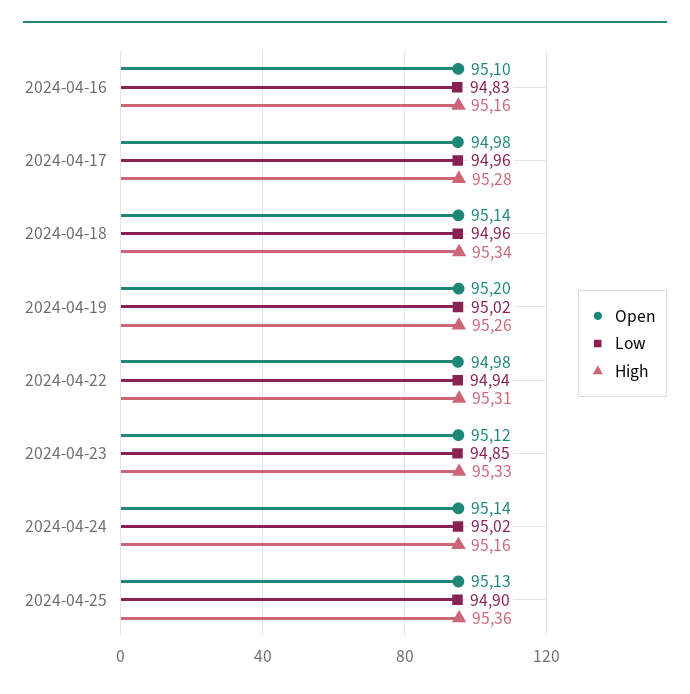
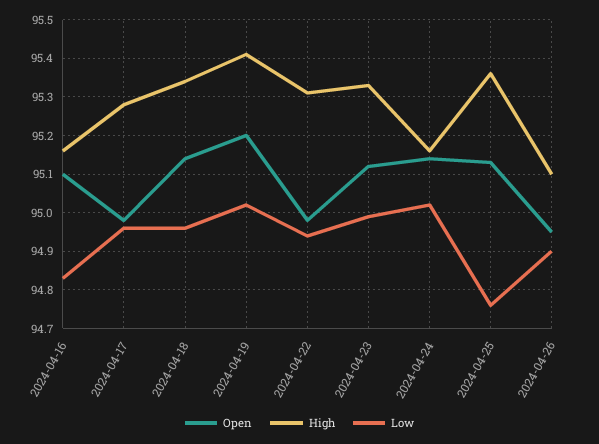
High, 2024-04-19: 95.26 -> 95.4
Low, 2024-04-23: 94.85 -> 95
Low, 2024-04-25: 94.9 -> 94.75
Open, 2024-04-26: none -> 94.95
High, 2024-04-26: none -> 95.1
Low, 2024-04-26: none -> 94.9

